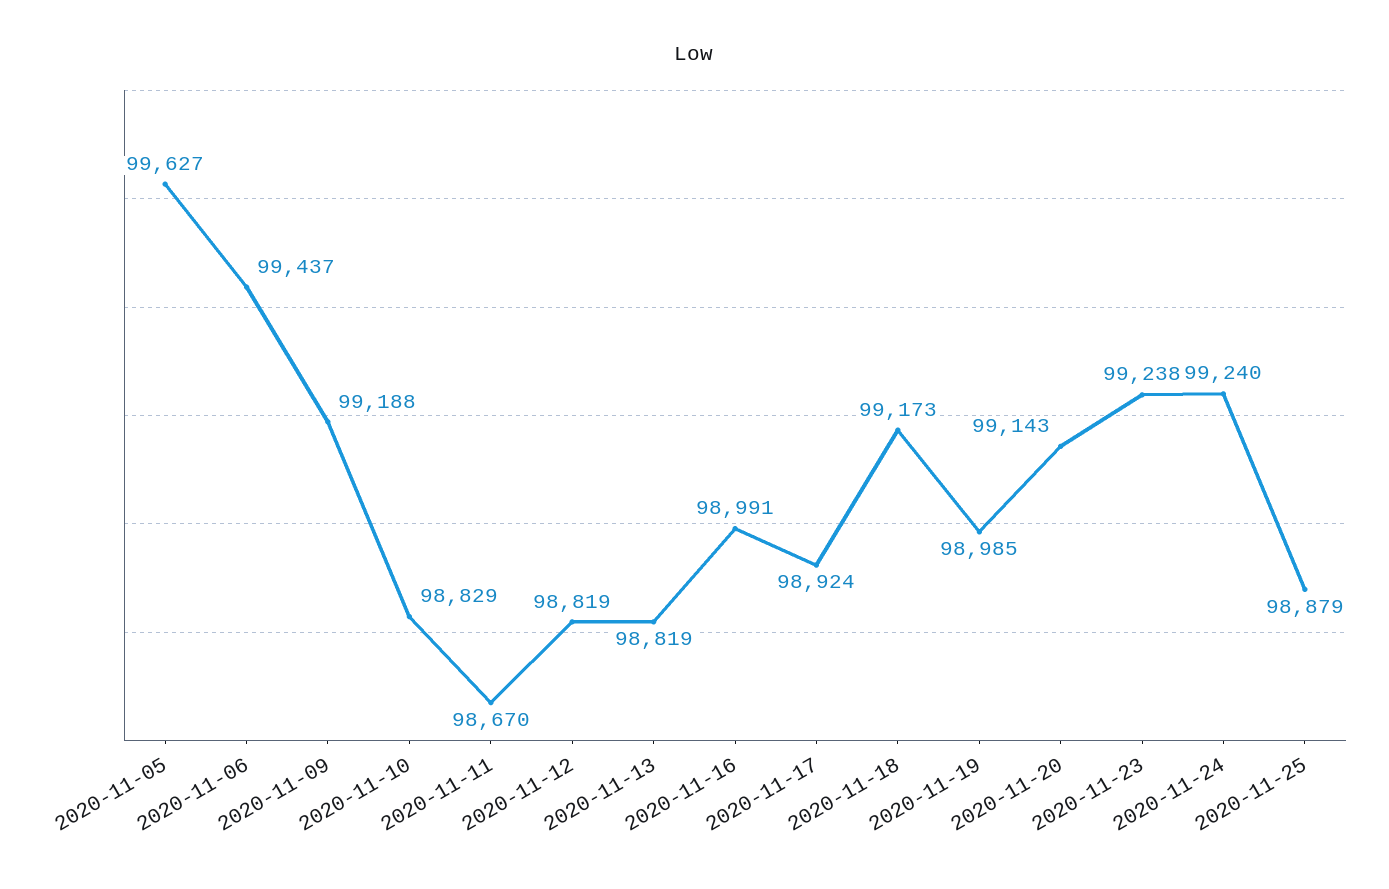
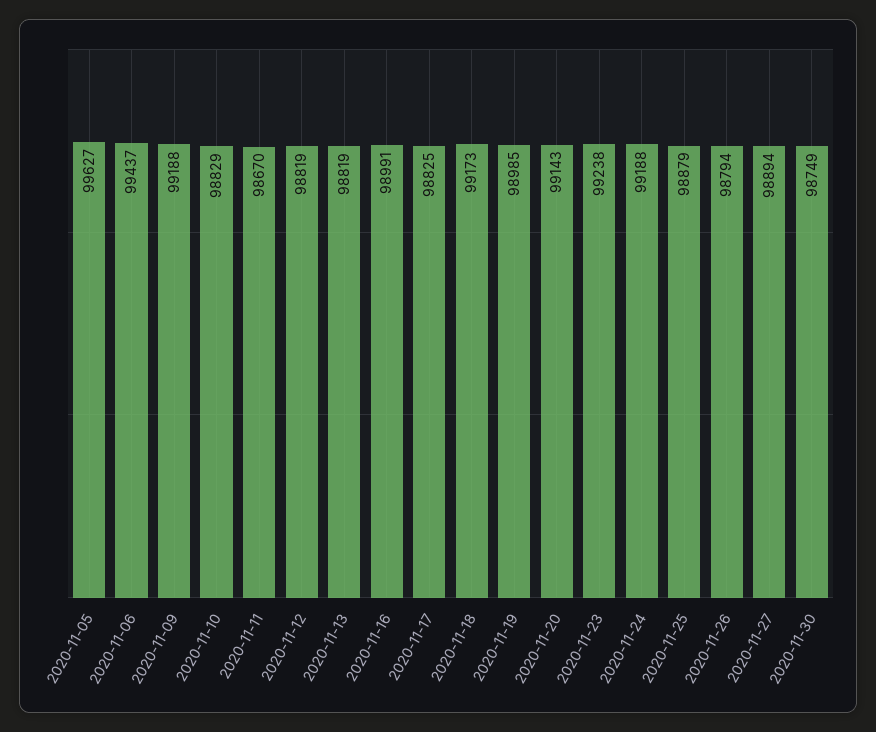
2020-11-17: 98924 -> 98825
2020-11-24: 99240 -> 99188
2020-11-26: none -> 98794
2020-11-27: none -> 98894
2020-11-30: none -> 98749

